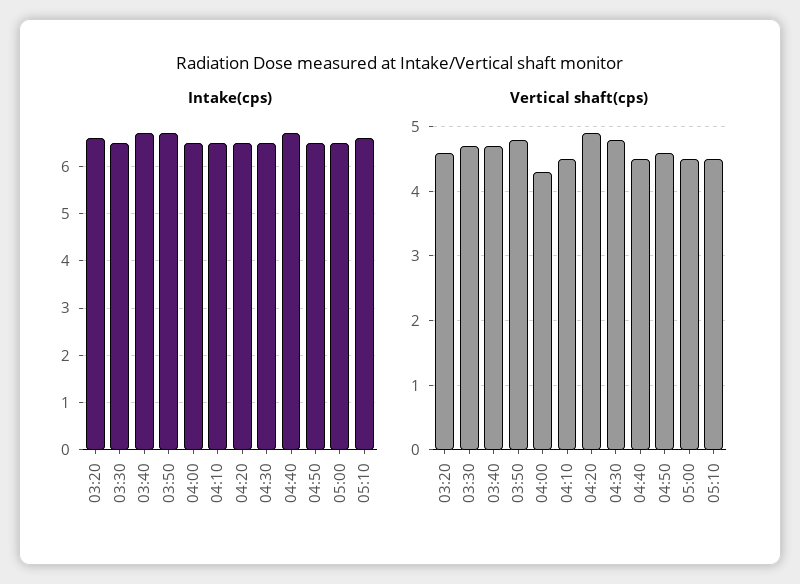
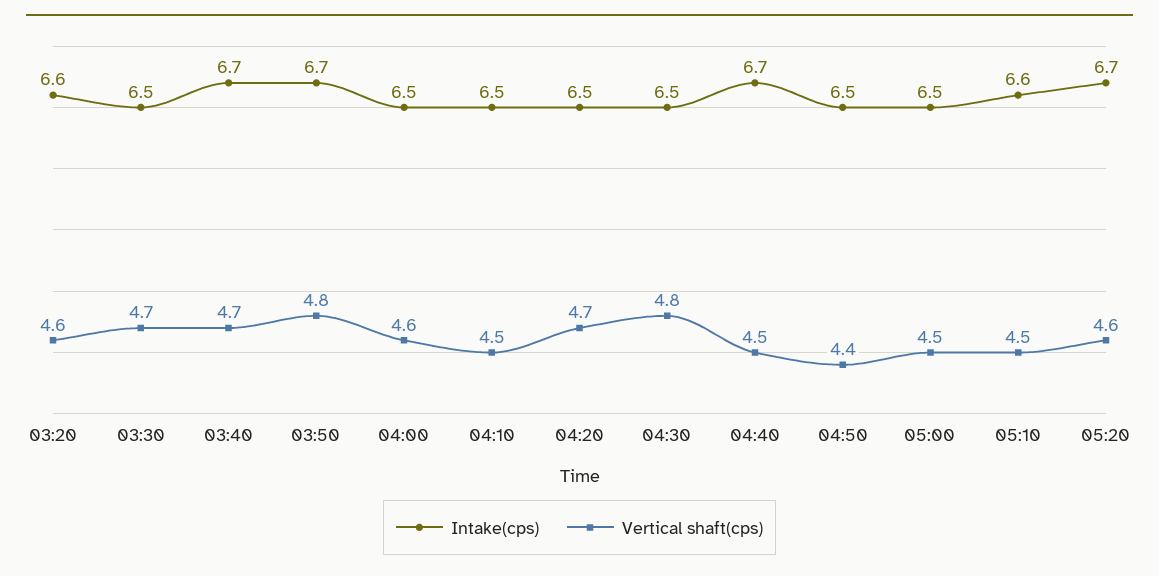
Vertical shaft(cps), 04:00: 4.3 -> 4.6
Vertical shaft(cps), 04:20: 4.9 -> 4.7
Vertical shaft(cps), 04:50: 4.6 -> 4.4
Intake(cps), 05:20: none -> 6.7
Vertical shaft(cps), 05:20: none -> 4.6

